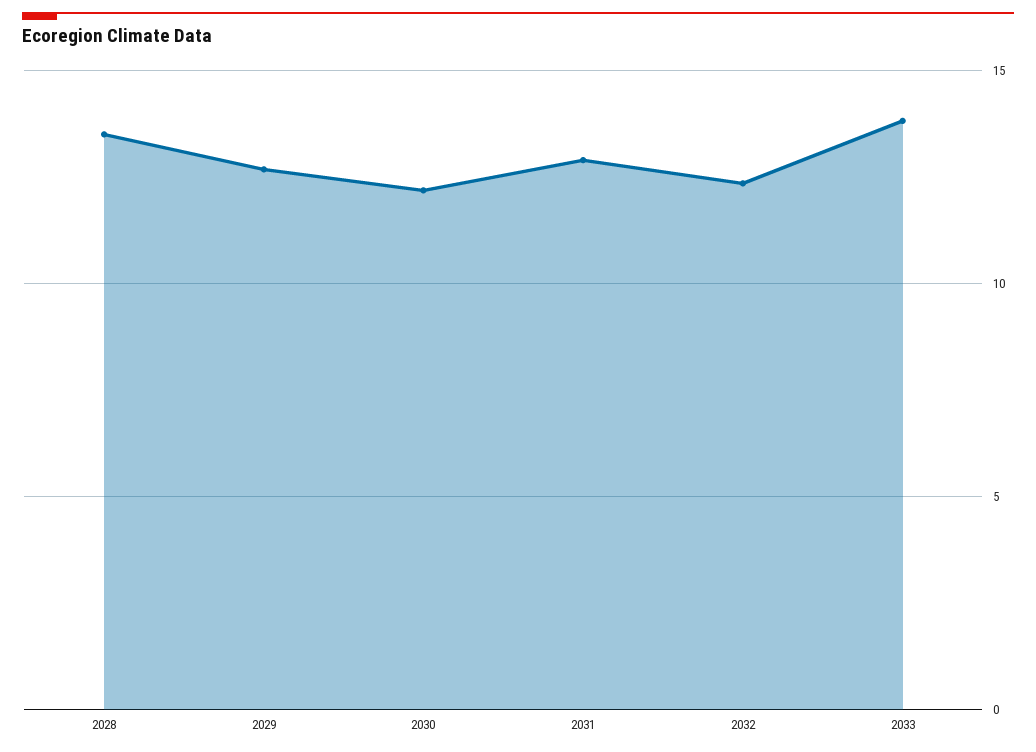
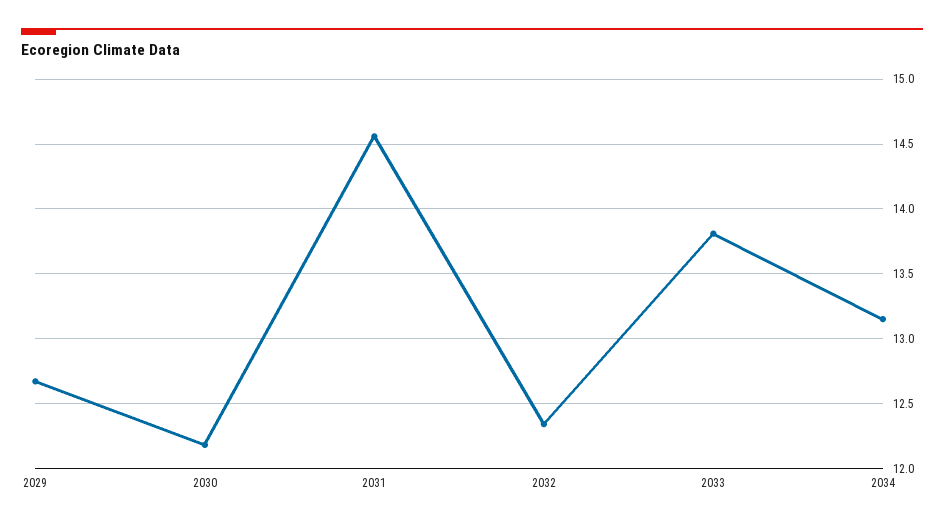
2028: 13.5 -> none
2031: 13 -> 14.55
2034: none -> 13.15

